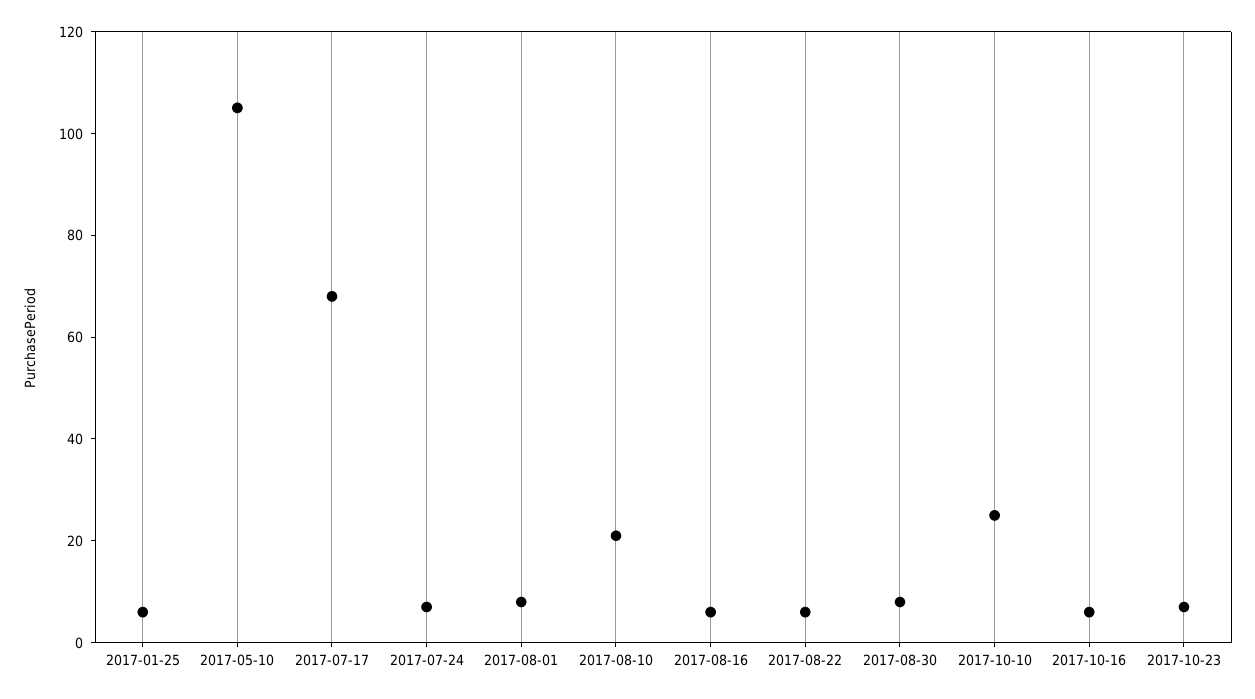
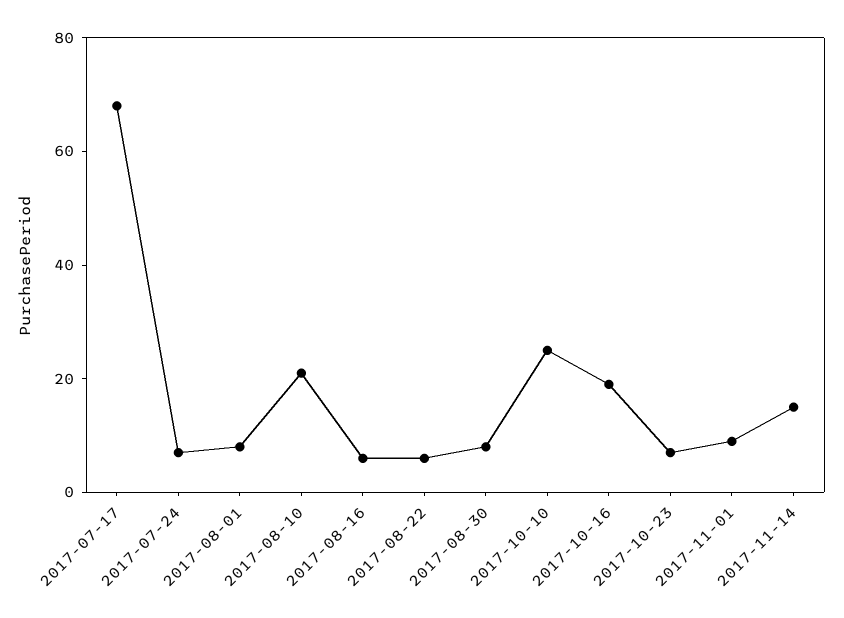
2017-01-25: 5 -> none
2017-05-10: 105 -> none
2017-10-16: 5 -> 20
2017-11-01: none -> 10
2017-11-14: none -> 15

